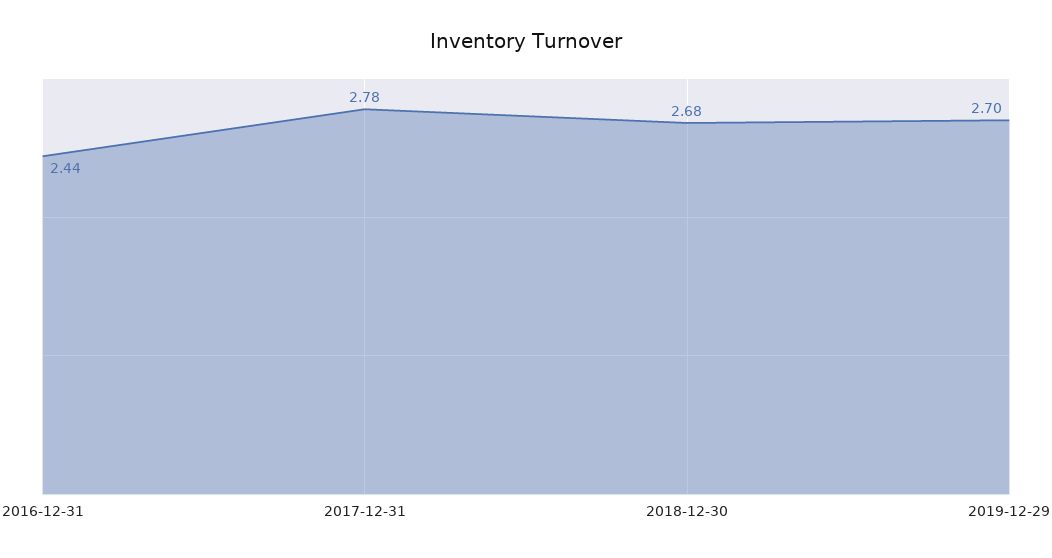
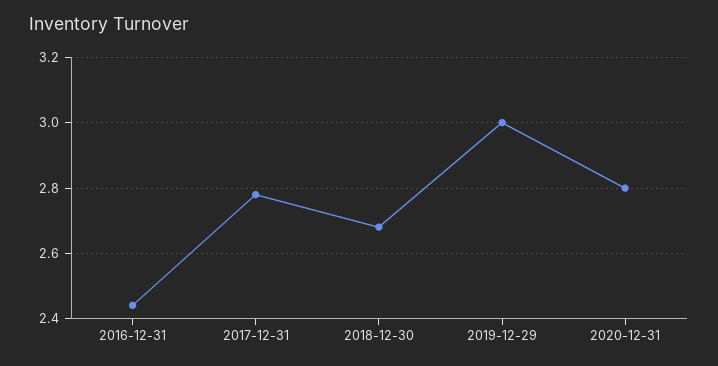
2019-12-29: 2.7 -> 3
2020-12-31: none -> 2.8

